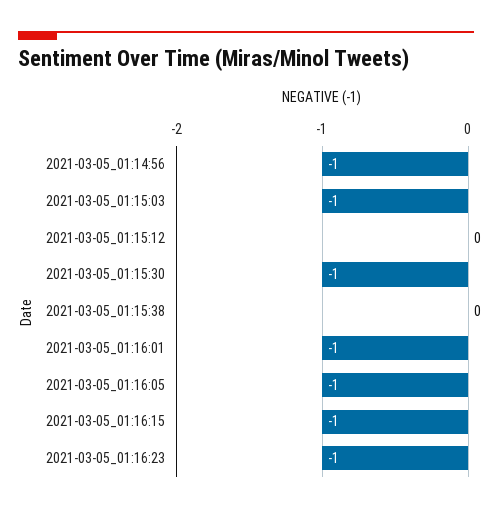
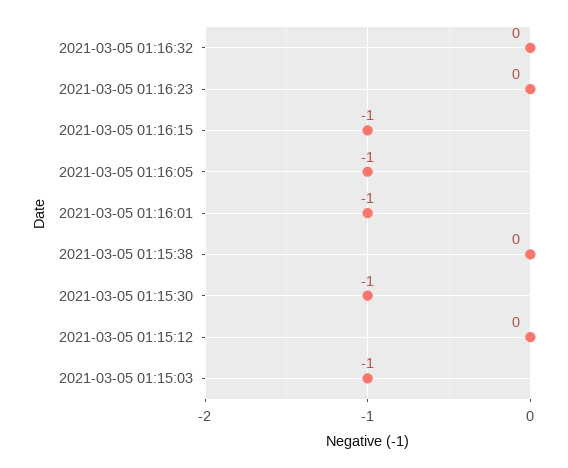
2021-03-05_01:14:56: -1 -> none
2021-03-05_01:16:23: -1 -> 0
2021-03-05 01:16:32: none -> 0

